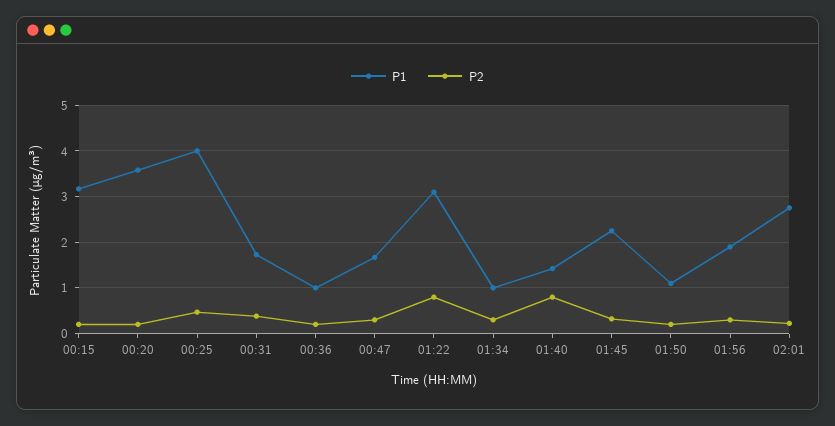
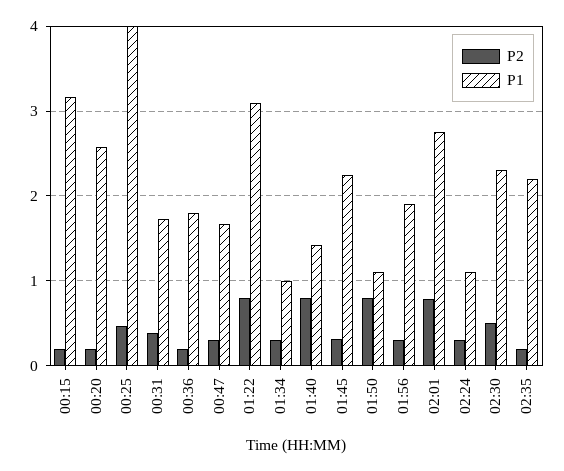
P1, 00:20: 3.6 -> 2.6
P1, 00:36: 1 -> 1.8
P2, 01:50: 0.2 -> 0.8
P2, 02:01: 0.2 -> 0.8
P2, 02:24: none -> 0.3
P1, 02:24: none -> 1.1
P2, 02:30: none -> 0.5
P1, 02:30: none -> 2.3
P2, 02:35: none -> 0.2
P1, 02:35: none -> 2.2

